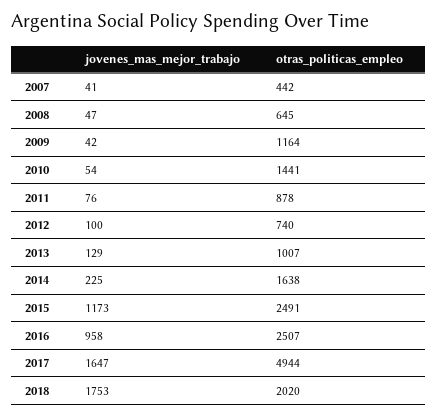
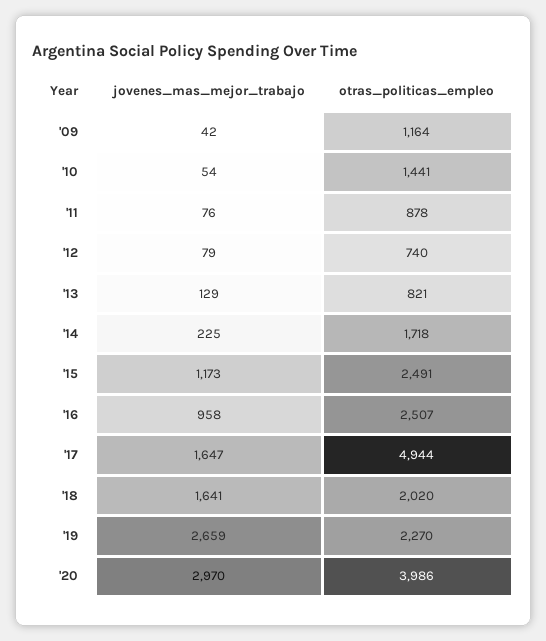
jovenes_mas_mejor_trabajo, 2007: 41 -> none
otras_politicas_empleo, 2007: 442 -> none
jovenes_mas_mejor_trabajo, 2008: 47 -> none
otras_politicas_empleo, 2008: 645 -> none
jovenes_mas_mejor_trabajo, 2012: 100 -> 79
otras_politicas_empleo, 2013: 1007 -> 821
otras_politicas_empleo, 2014: 1638 -> 1718
jovenes_mas_mejor_trabajo, 2018: 1753 -> 1641
jovenes_mas_mejor_trabajo, '19: none -> 2659
otras_politicas_empleo, '19: none -> 2270
jovenes_mas_mejor_trabajo, '20: none -> 2970
otras_politicas_empleo, '20: none -> 3986

